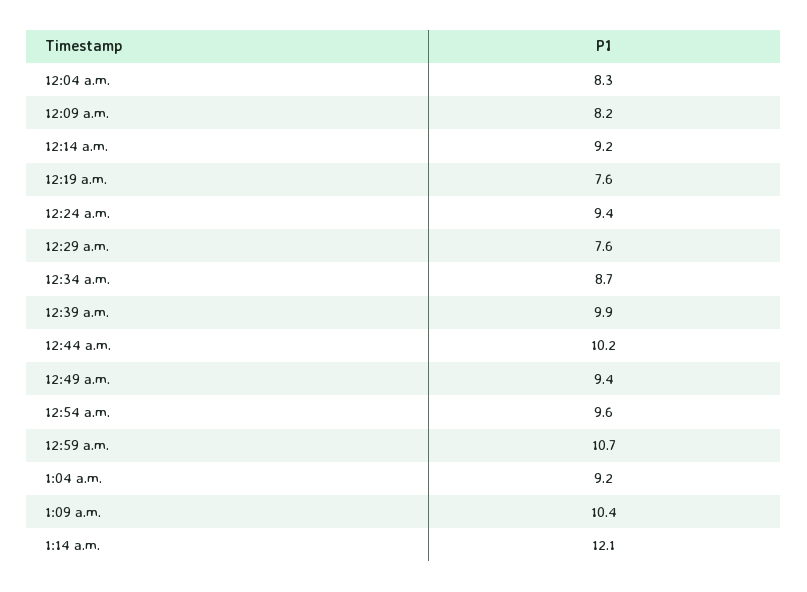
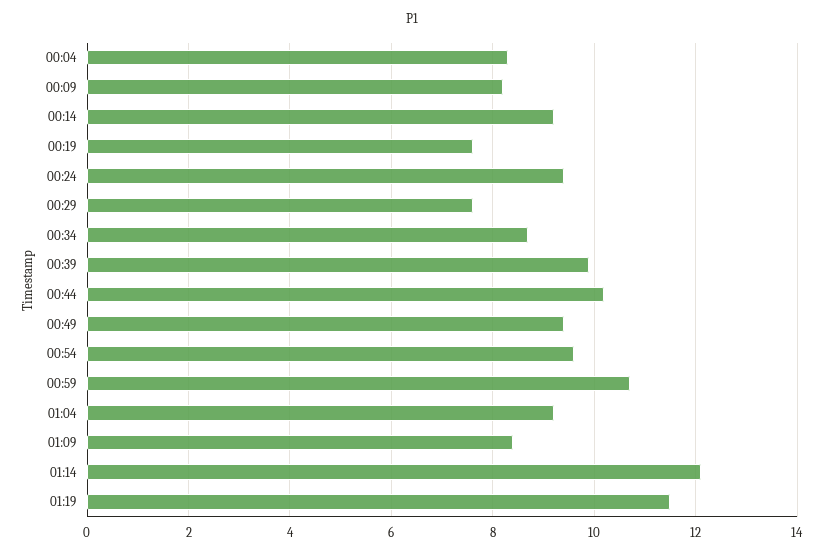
1:09 a.m.: 10.4 -> 8.5
01:19: none -> 11.5

